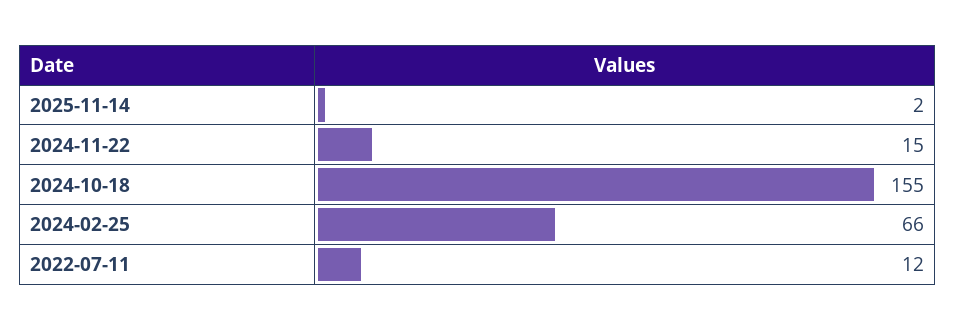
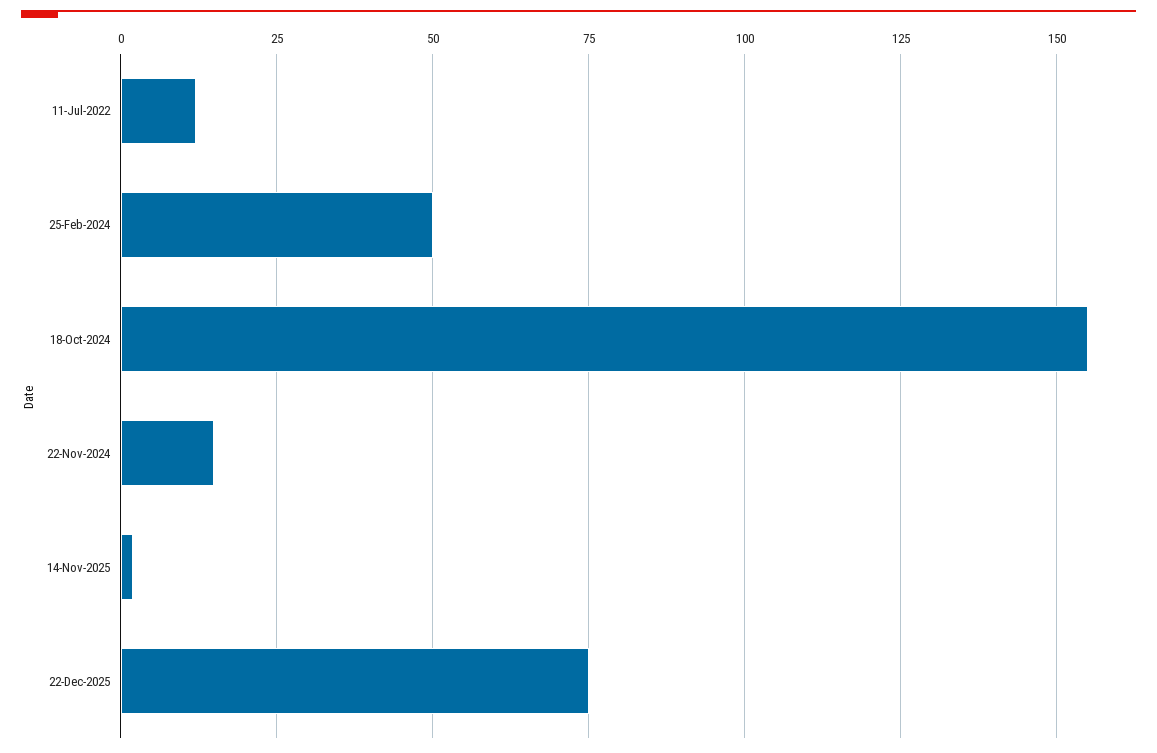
2024-02-25: 66 -> 50
22-Dec-2025: none -> 75

